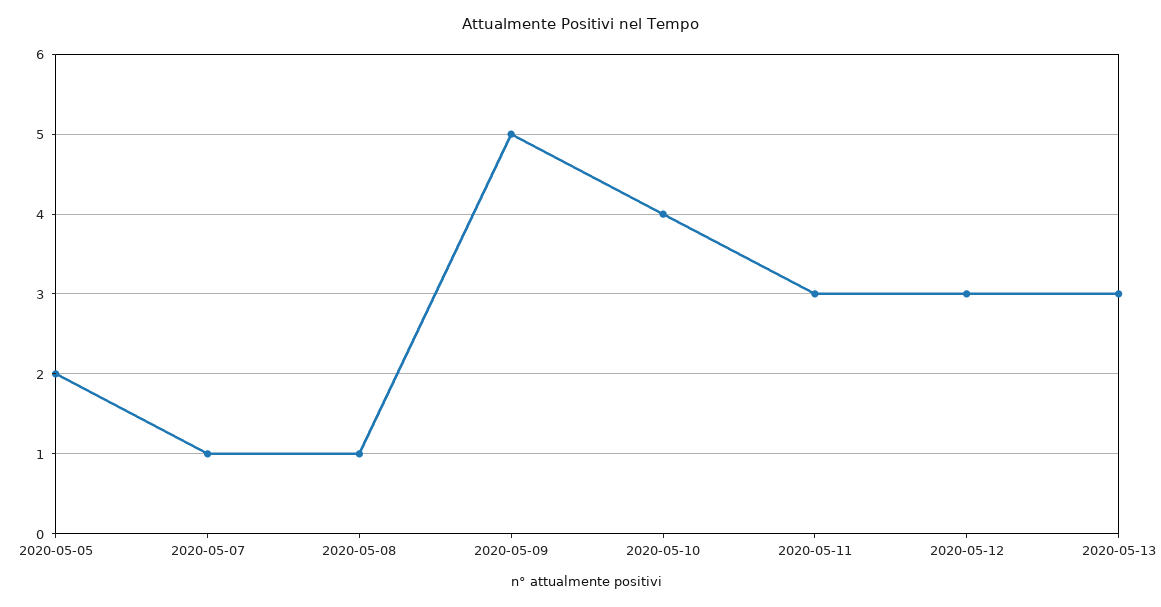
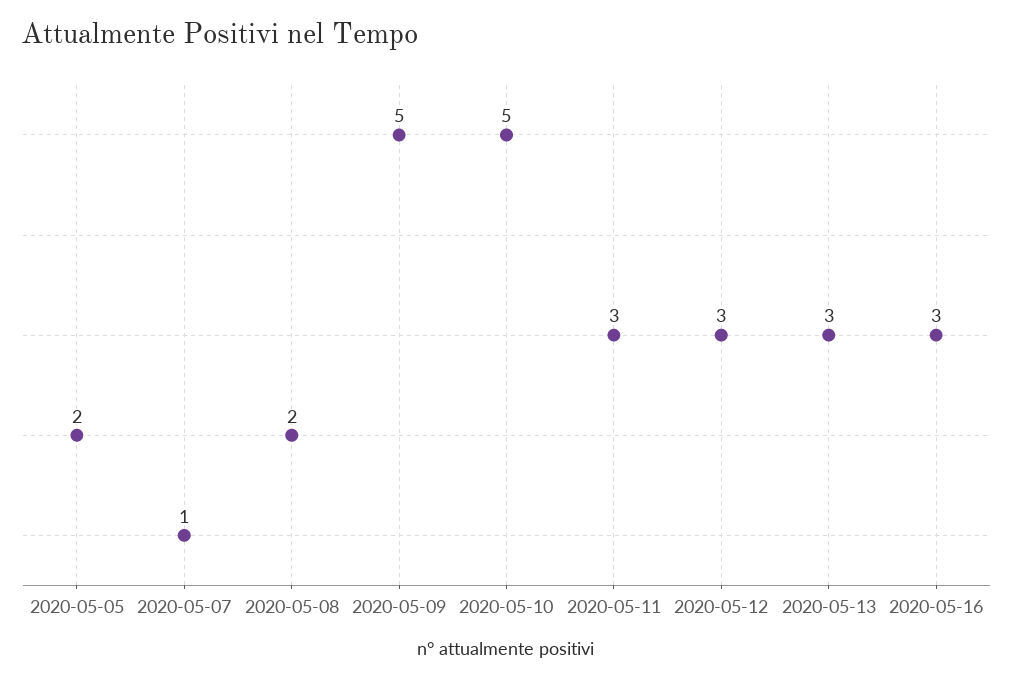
2020-05-08: 1 -> 2
2020-05-10: 4 -> 5
2020-05-16: none -> 3

